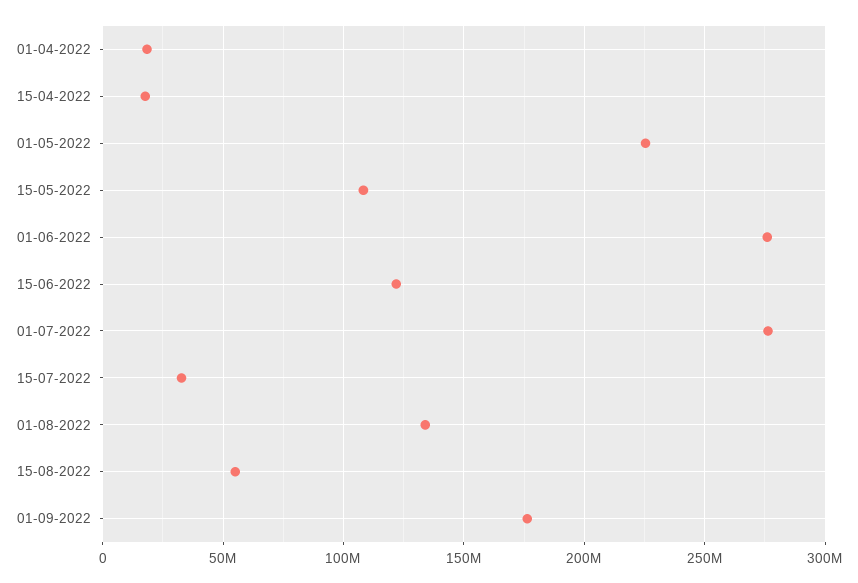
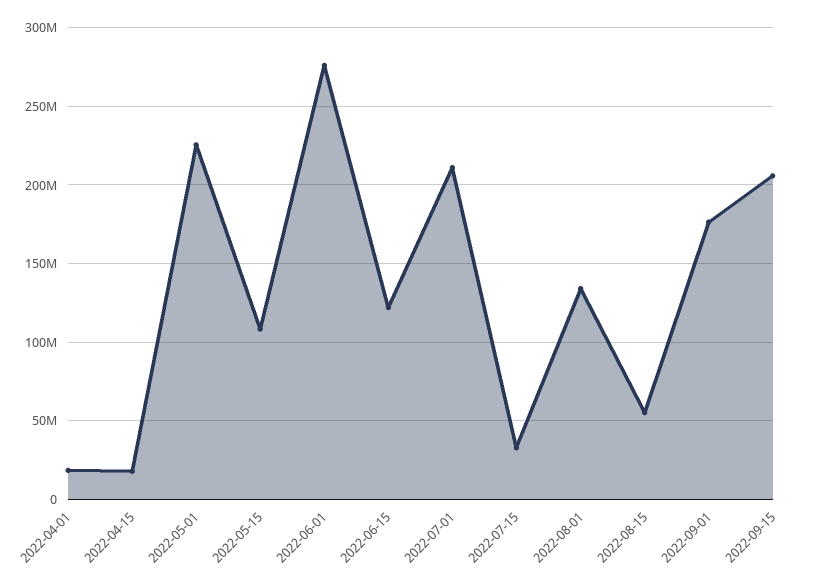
01-07-2022: 275000000 -> 210000000
2022-09-15: none -> 205000000

